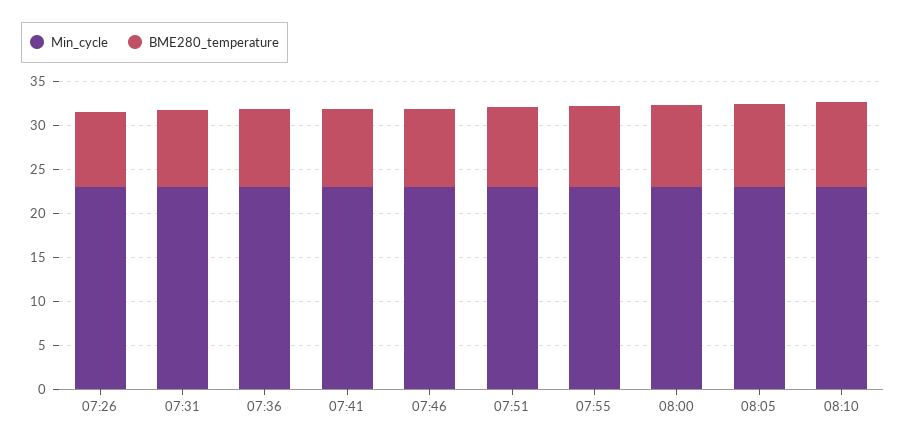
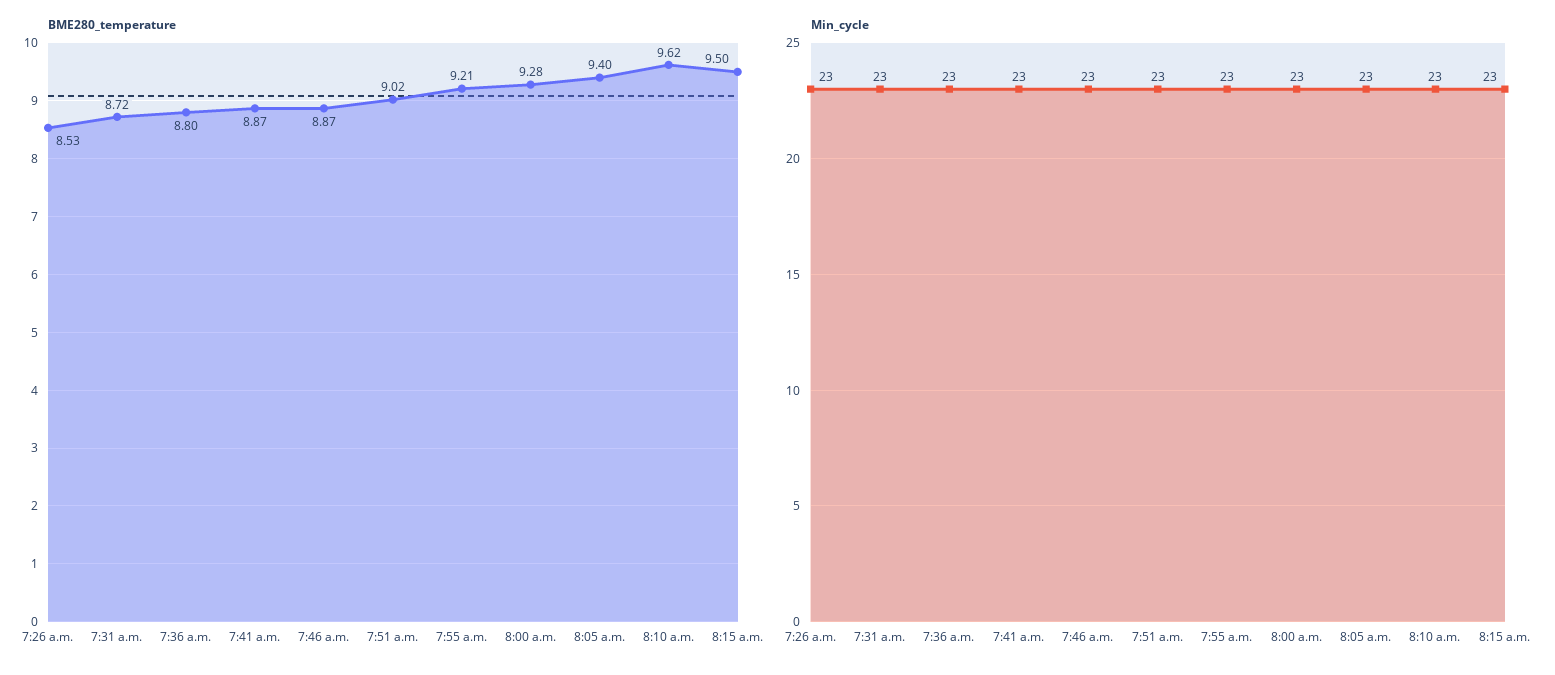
BME280_temperature, 8:15 a.m.: none -> 9.5
Min_cycle, 8:15 a.m.: none -> 23

